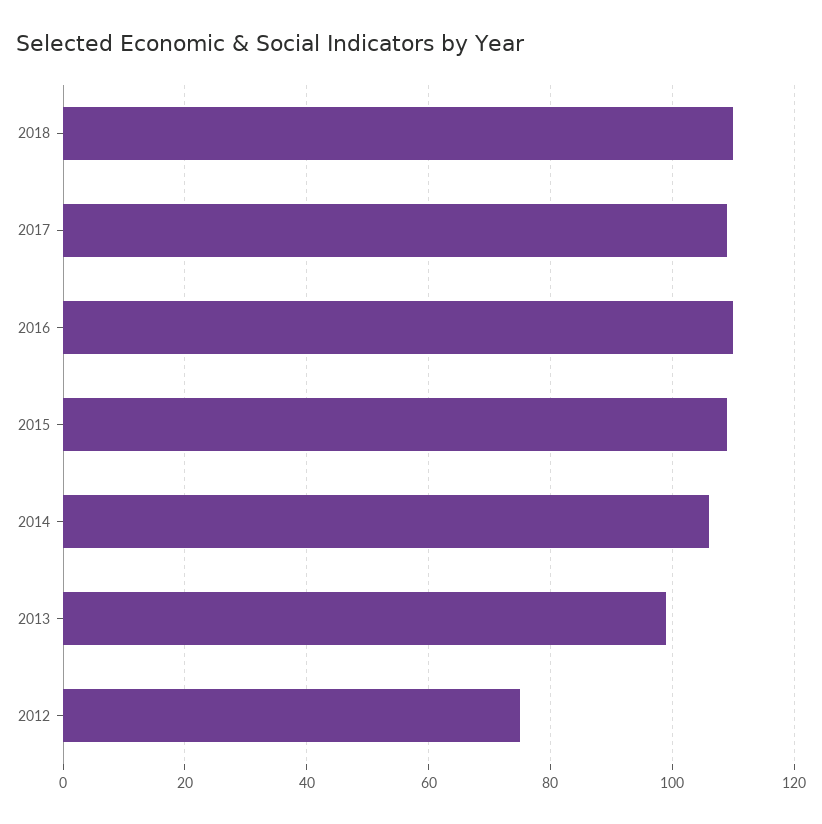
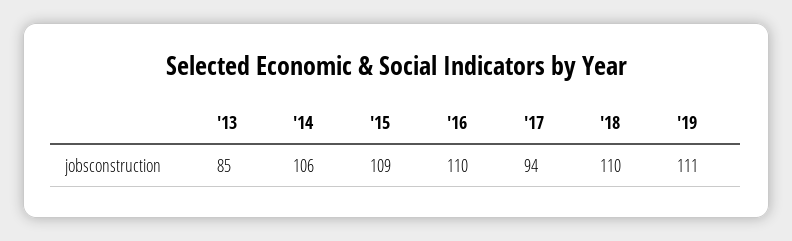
2017: 110 -> 94
2013: 100 -> 85
2012: 75 -> none
'19: none -> 111

